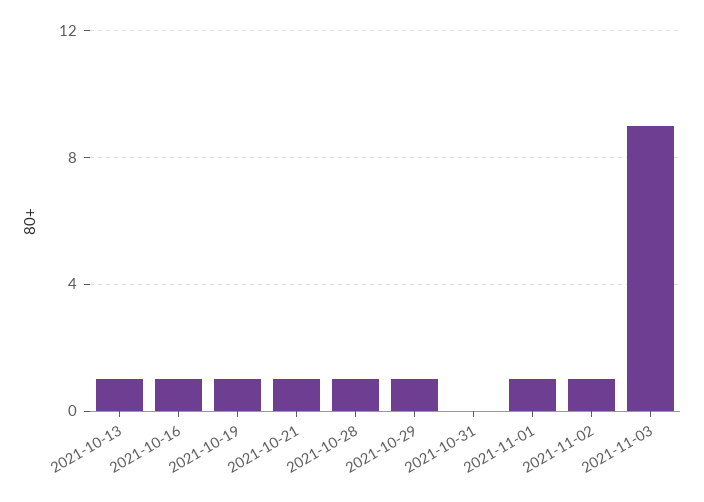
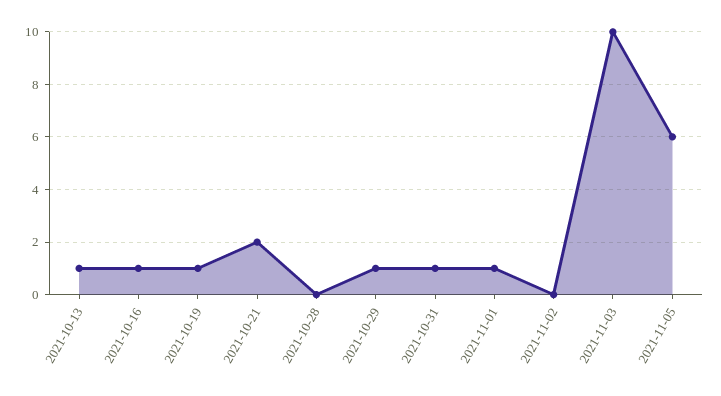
2021-10-21: 1 -> 2
2021-10-28: 1 -> 0
2021-10-31: 0 -> 1
2021-11-02: 1 -> 0
2021-11-03: 9 -> 10
2021-11-05: none -> 6

